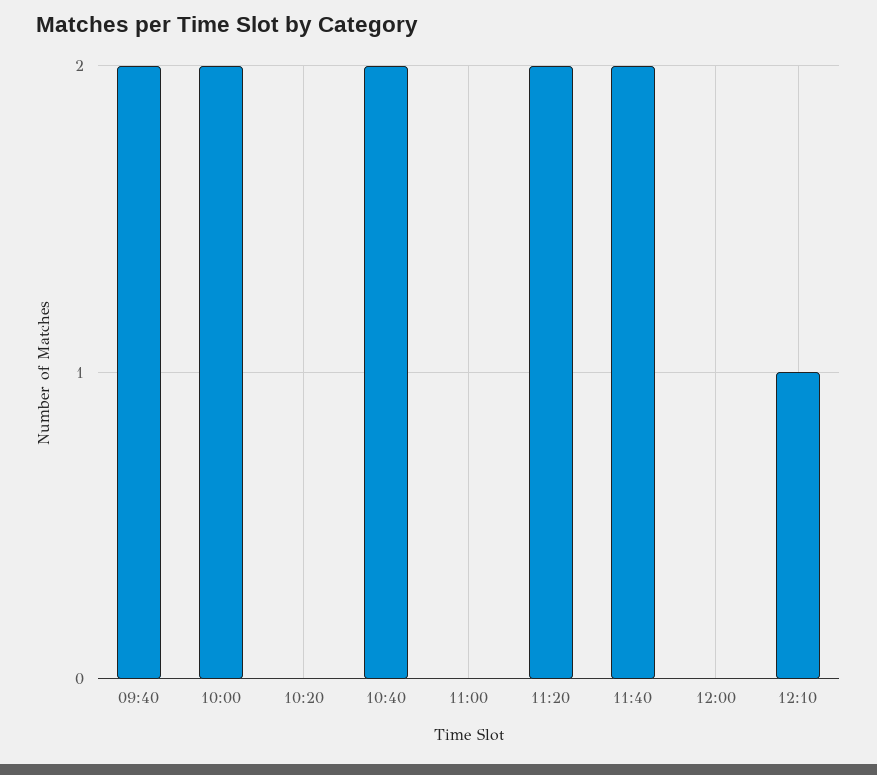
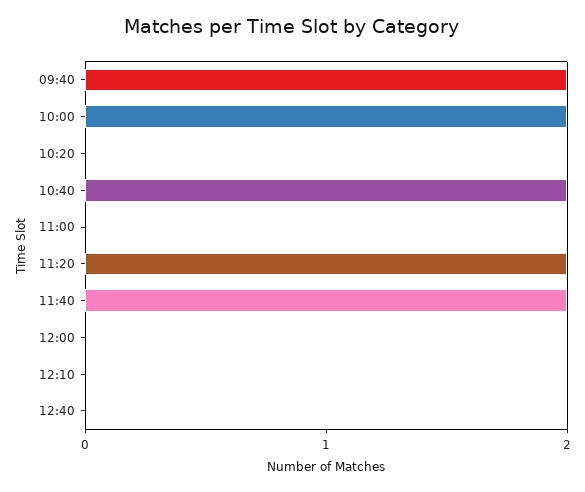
12:10: 1 -> 0
12:40: none -> 0

